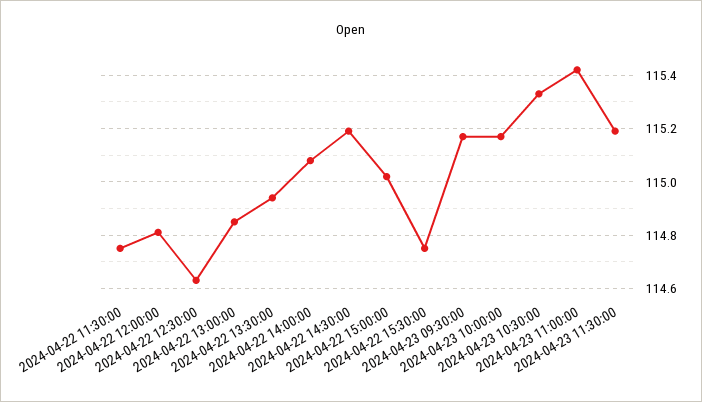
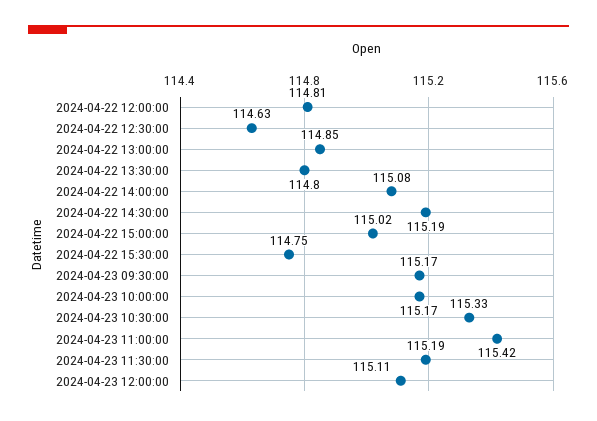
2024-04-22 11:30:00: 114.75 -> none
2024-04-22 13:30:00: 114.95 -> 114.8
2024-04-23 12:00:00: none -> 115.11

